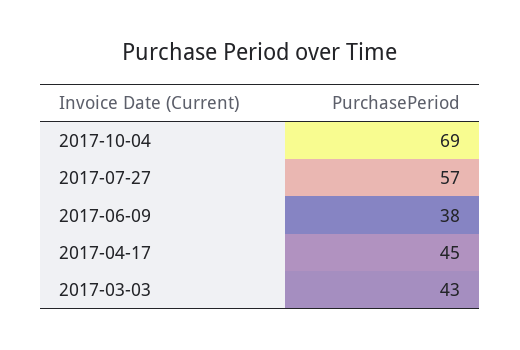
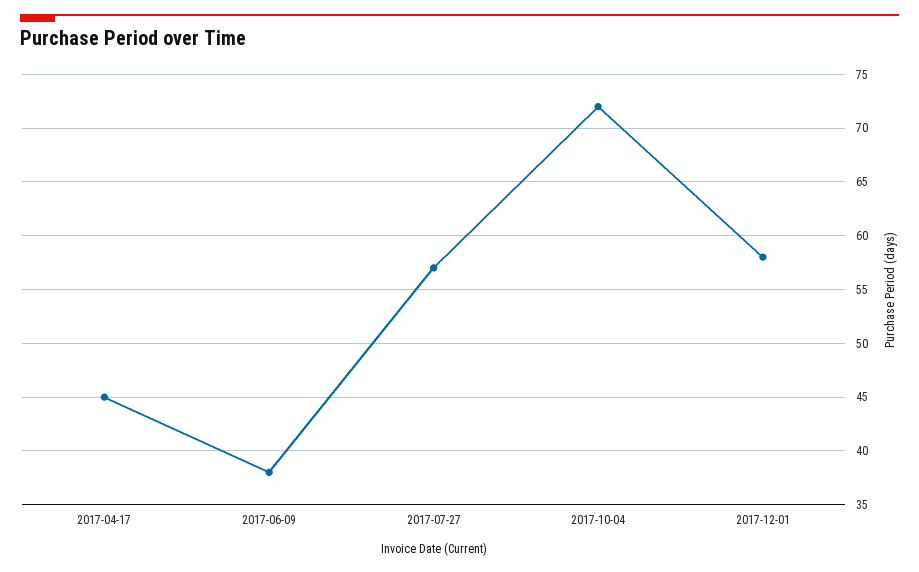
2017-10-04: 69 -> 72
2017-03-03: 43 -> none
2017-12-01: none -> 58

